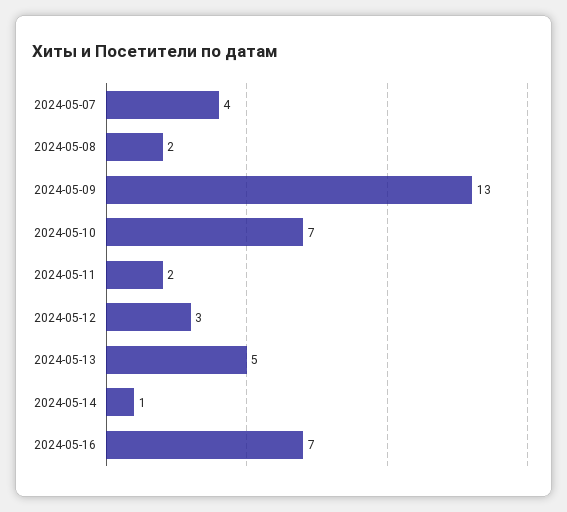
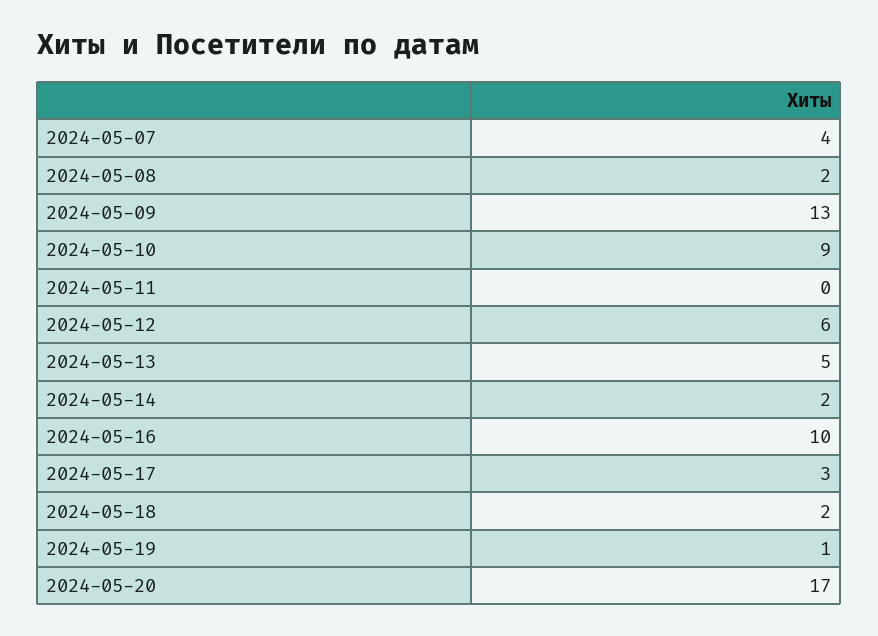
2024-05-10: 7 -> 9
2024-05-11: 2 -> 0
2024-05-12: 3 -> 6
2024-05-14: 1 -> 2
2024-05-16: 7 -> 10
2024-05-17: none -> 3
2024-05-18: none -> 2
2024-05-19: none -> 1
2024-05-20: none -> 17

